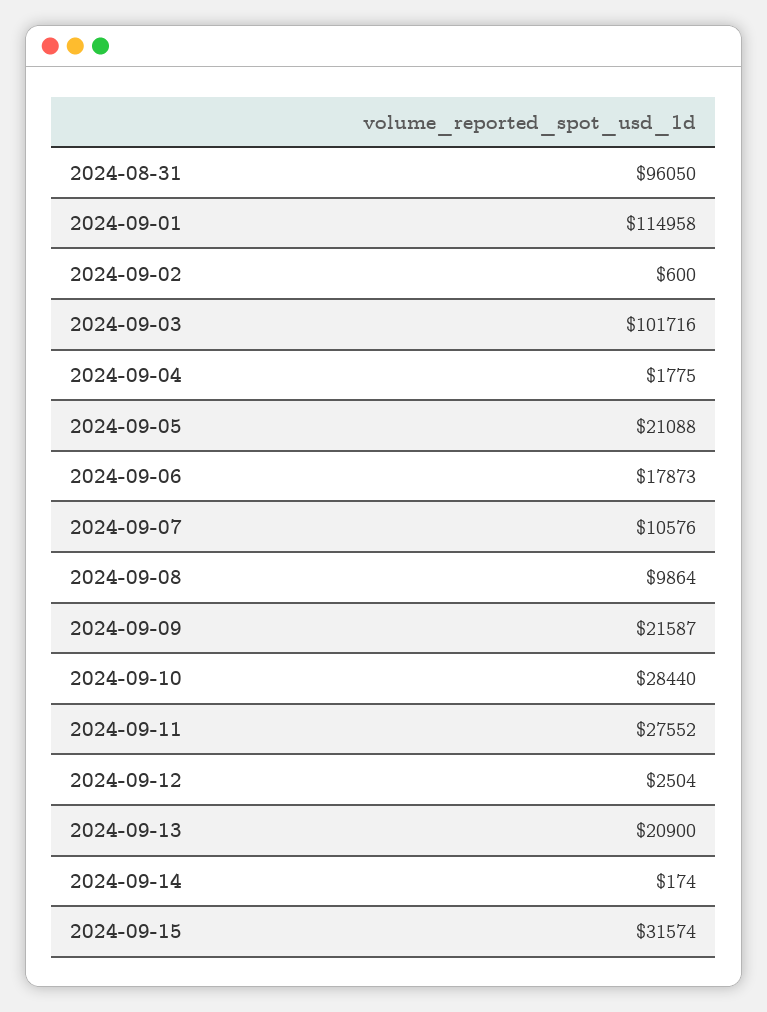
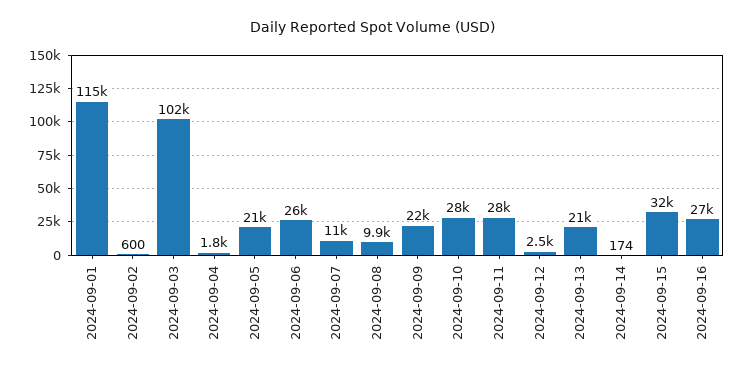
2024-08-31: 96050 -> none
2024-09-06: 17873 -> 26000
2024-09-16: none -> 27000

